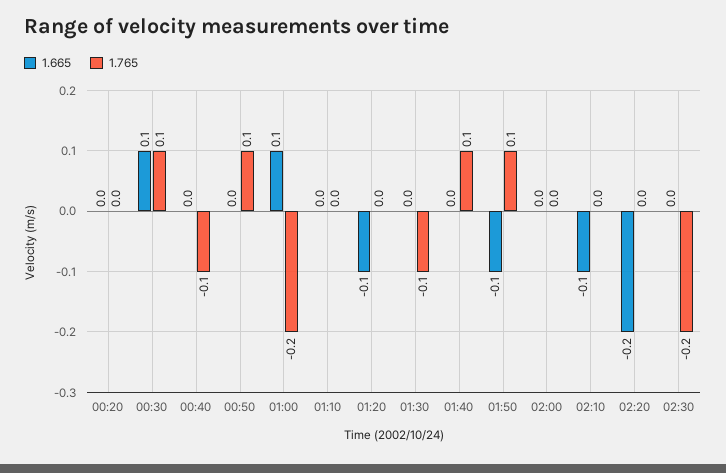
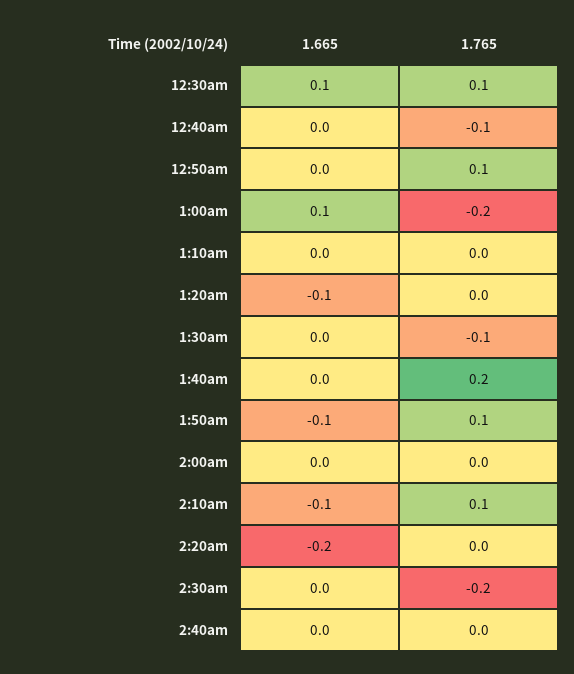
1.665, 00:20: 0 -> none
1.765, 00:20: 0 -> none
1.765, 01:40: 0.1 -> 0.2
1.765, 02:10: 0 -> 0.1
1.665, 2:40am: none -> 0
1.765, 2:40am: none -> 0

